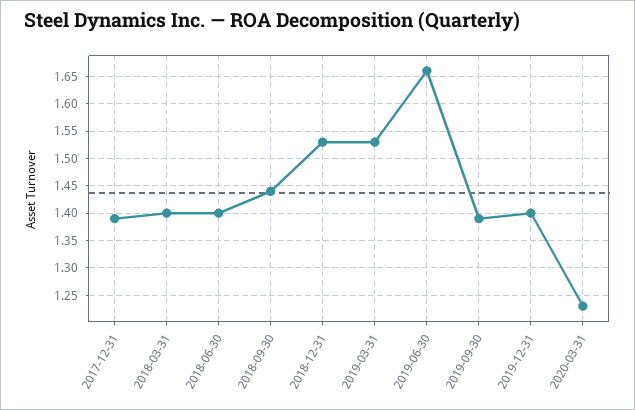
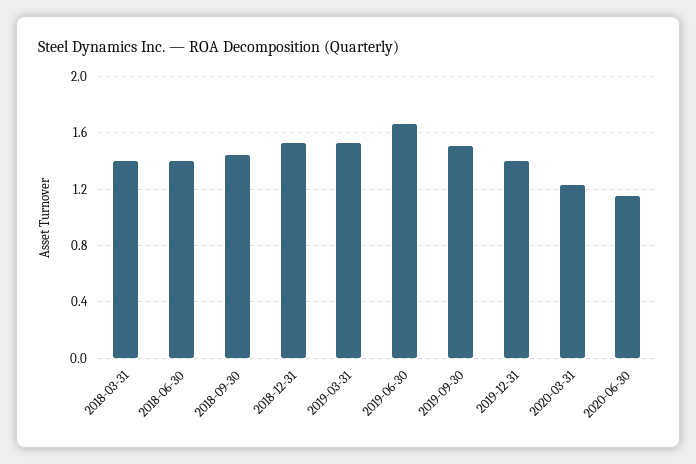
2017-12-31: 1.4 -> none
2019-09-30: 1.4 -> 1.5
2020-06-30: none -> 1.15

